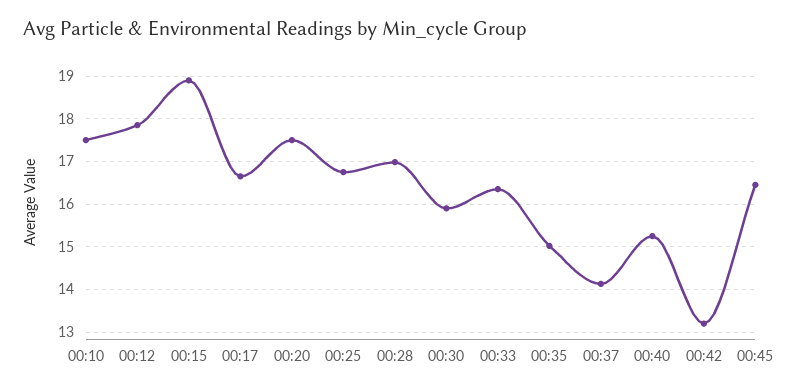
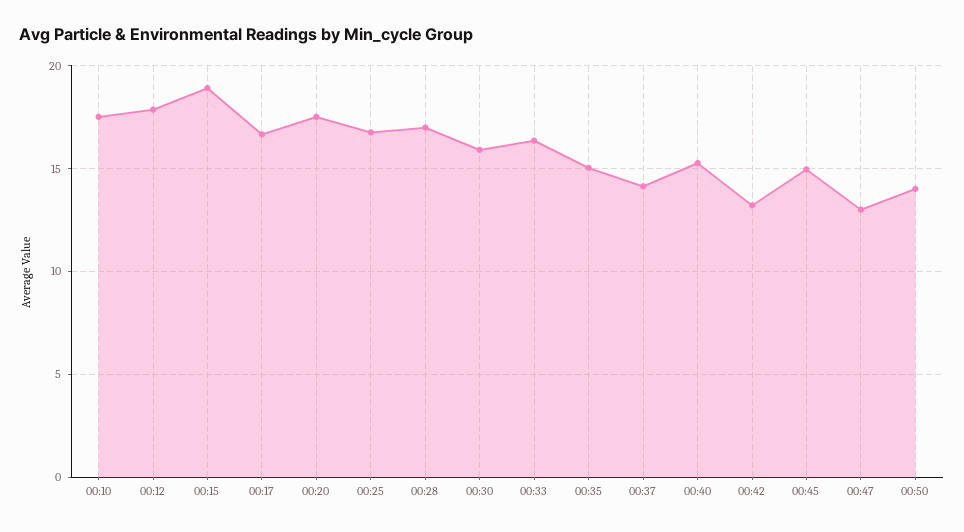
00:45: 16.4 -> 15
00:47: none -> 13
00:50: none -> 14

